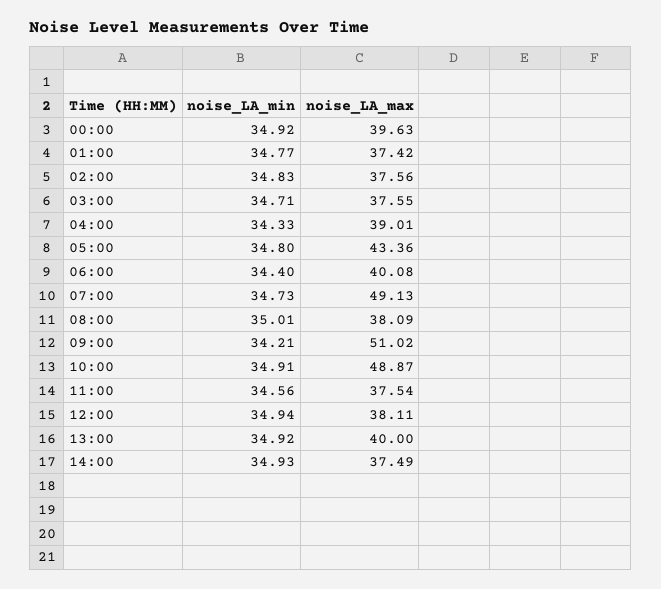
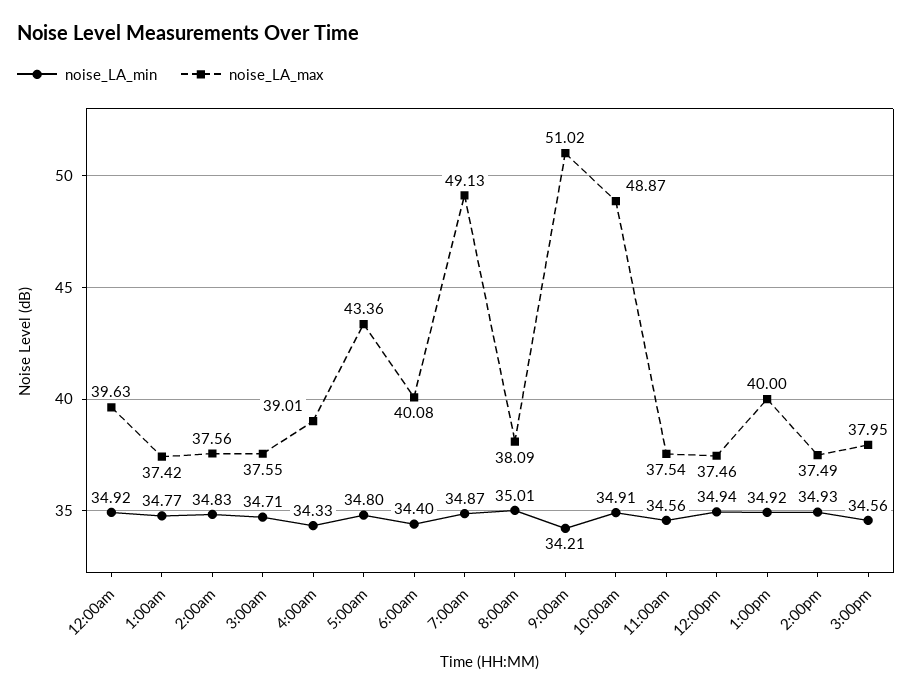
noise_LA_min, 07:00: 34.73 -> 34.87
noise_LA_max, 12:00: 38.11 -> 37.46
noise_LA_min, 3:00pm: none -> 34.56
noise_LA_max, 3:00pm: none -> 37.95

